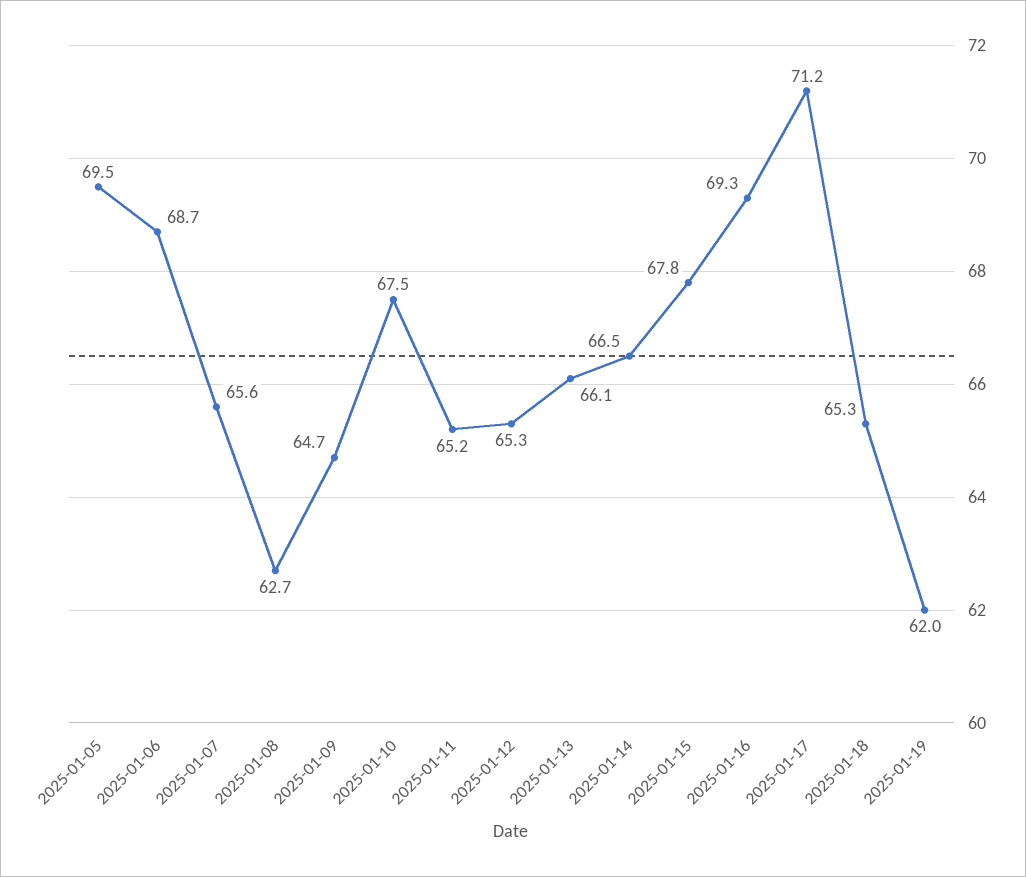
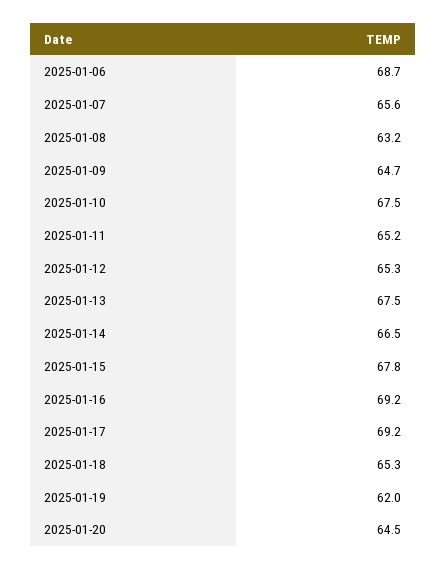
2025-01-05: 69.5 -> none
2025-01-08: 62.7 -> 63.2
2025-01-13: 66.1 -> 67.5
2025-01-16: 69.3 -> 69.2
2025-01-17: 71.2 -> 69.2
2025-01-20: none -> 64.5

